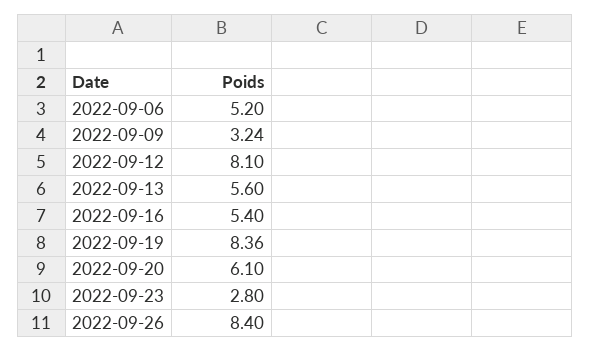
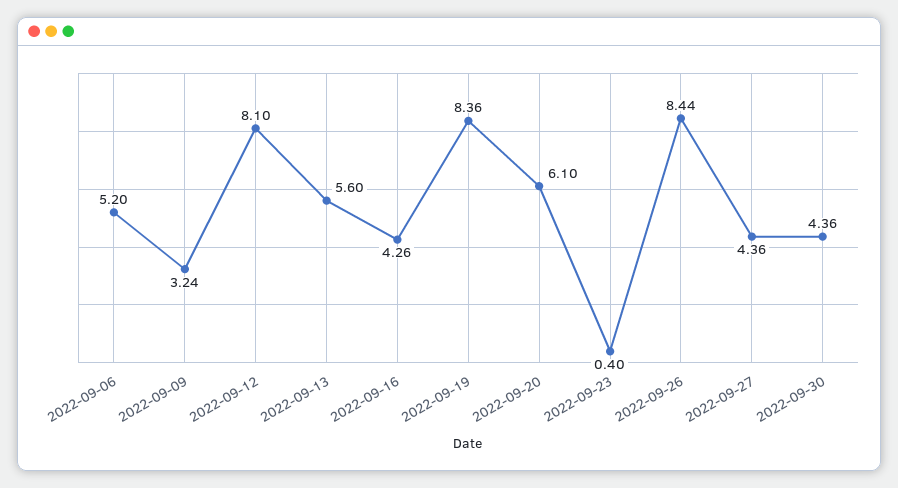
2022-09-16: 5.4 -> 4.26
2022-09-23: 2.8 -> 0.4
2022-09-26: 8.4 -> 8.44
2022-09-27: none -> 4.36
2022-09-30: none -> 4.36

